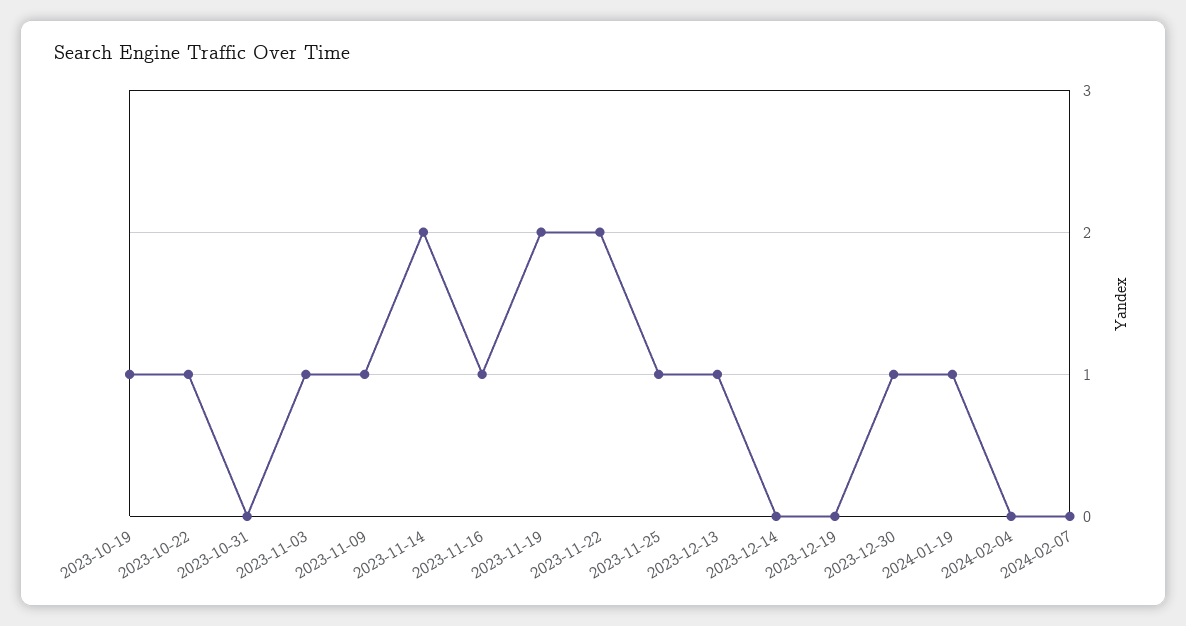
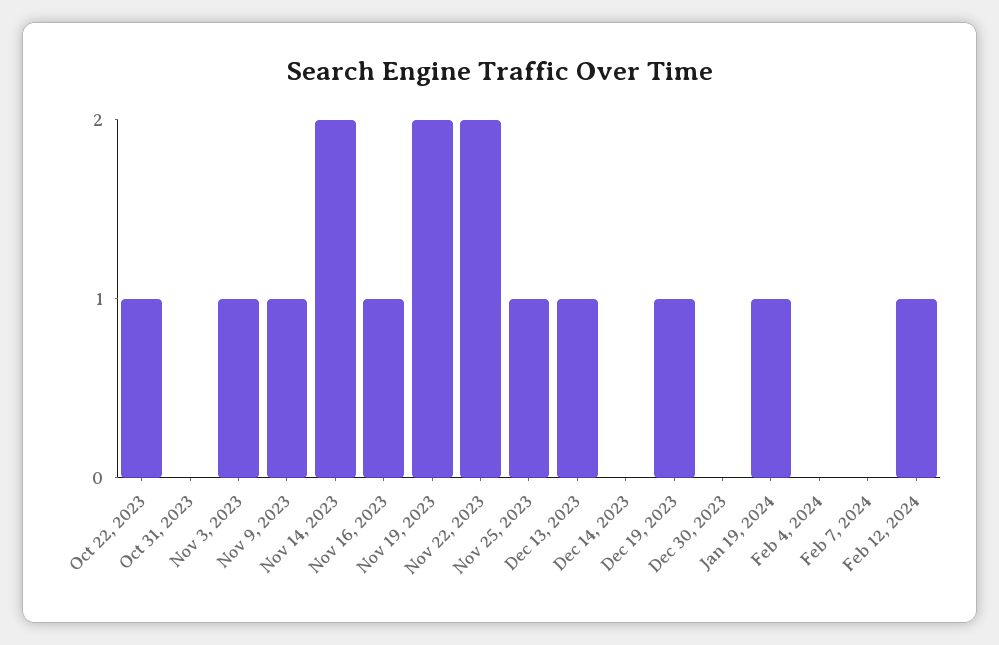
2023-10-19: 1 -> none
2023-12-19: 0 -> 1
2023-12-30: 1 -> 0
Feb 12, 2024: none -> 1

